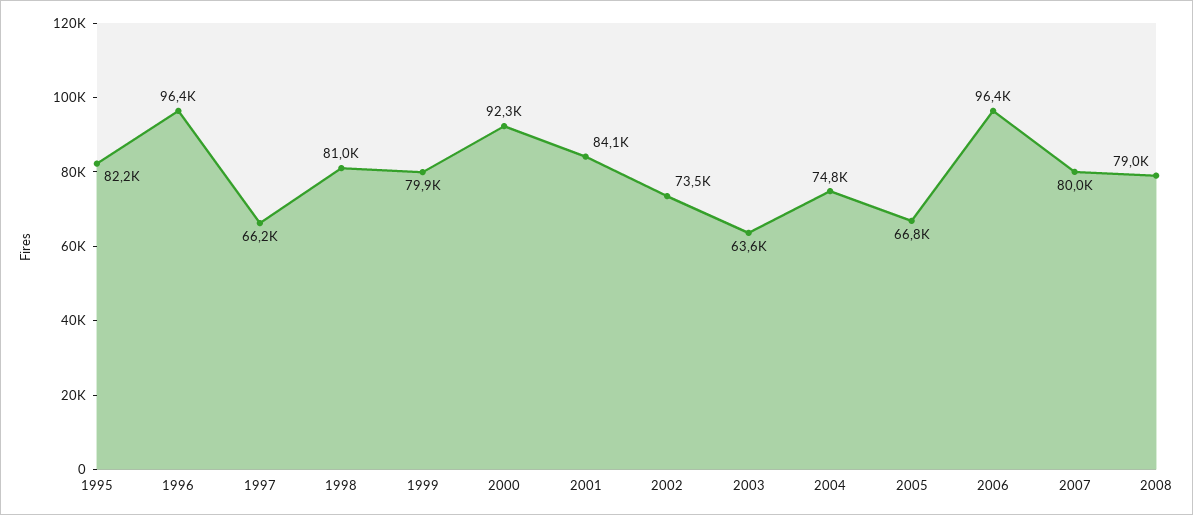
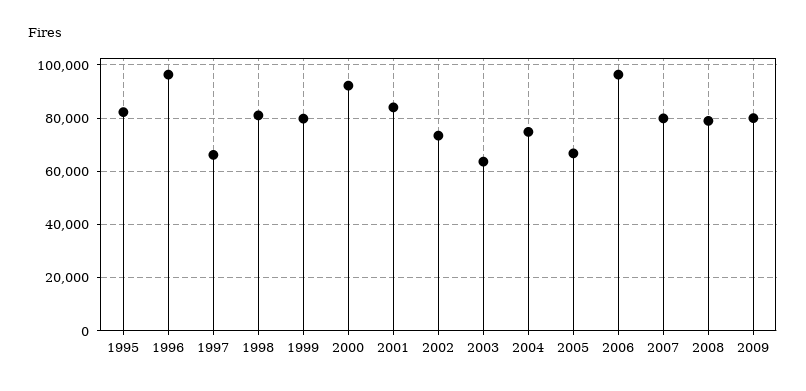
2009: none -> 80000

